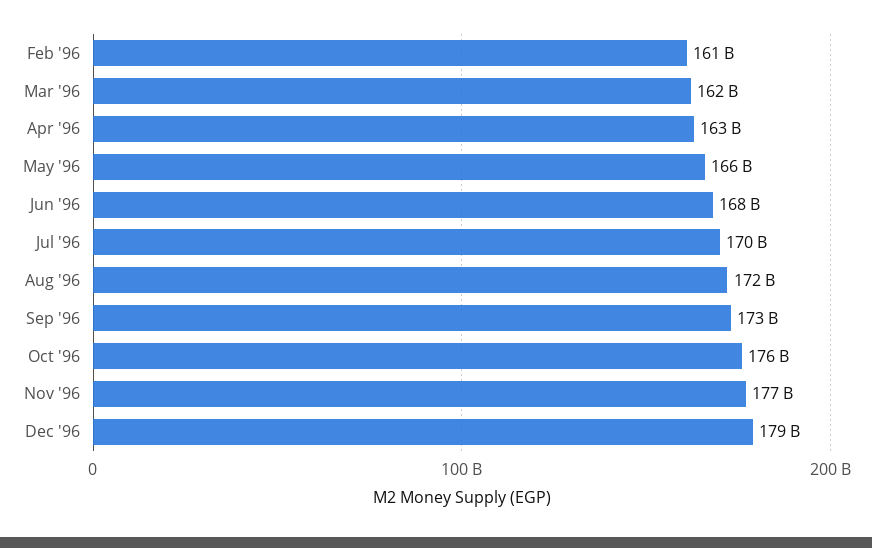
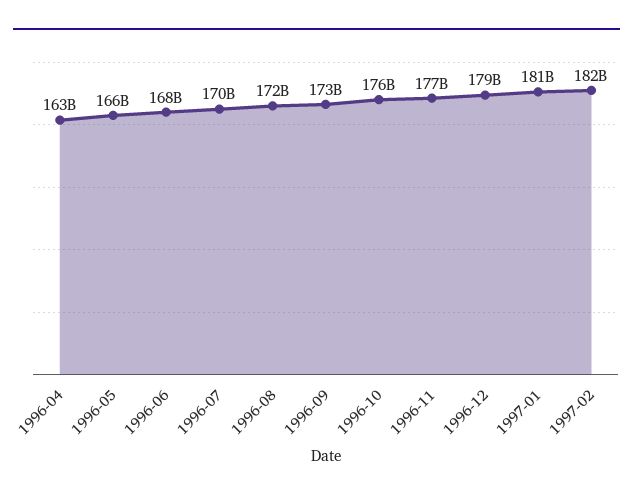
Feb '96: 161000000000 -> none
Mar '96: 162000000000 -> none
1997-01: none -> 181000000000
1997-02: none -> 182000000000

